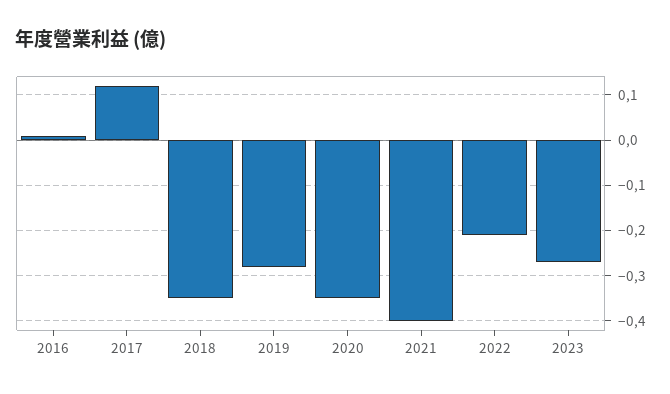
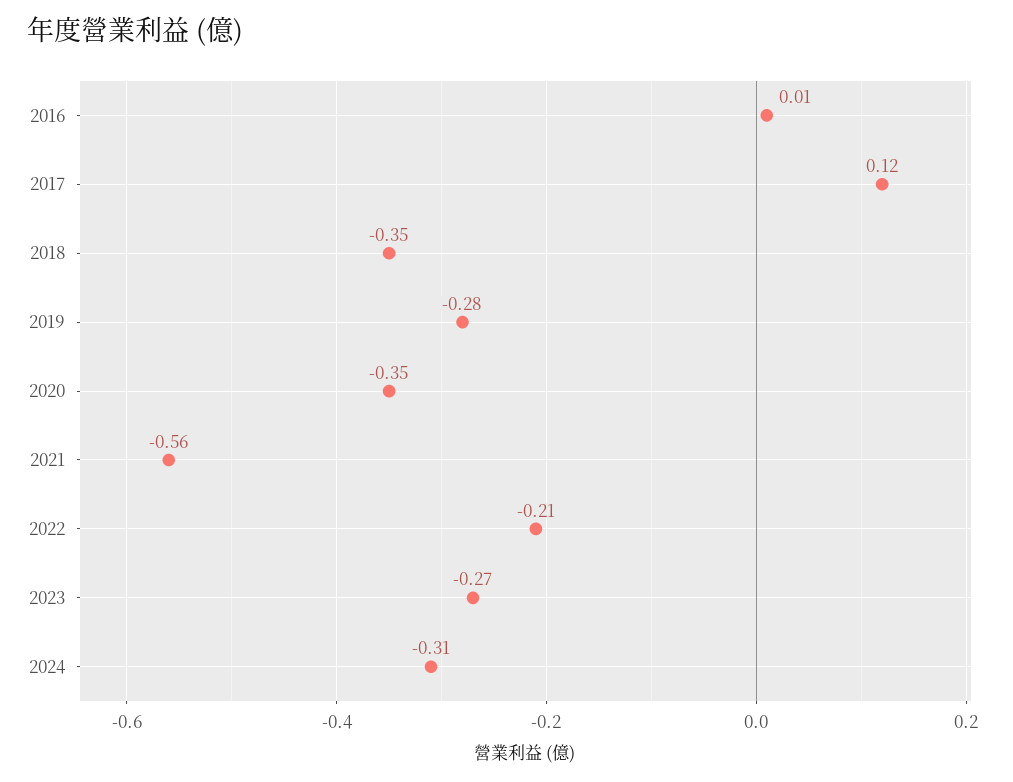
2021: -0.4 -> -0.56
2024: none -> -0.31

